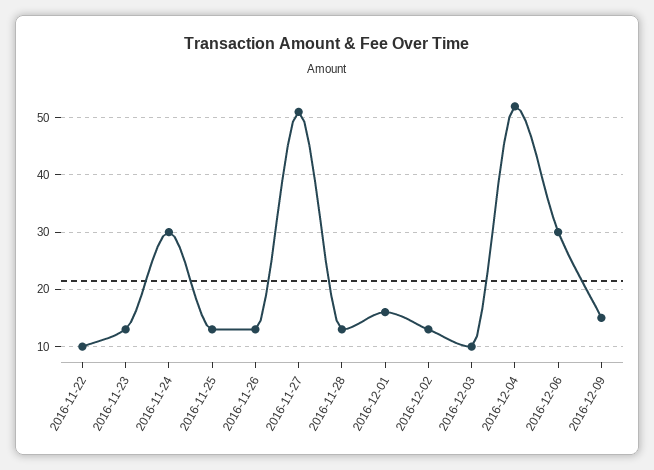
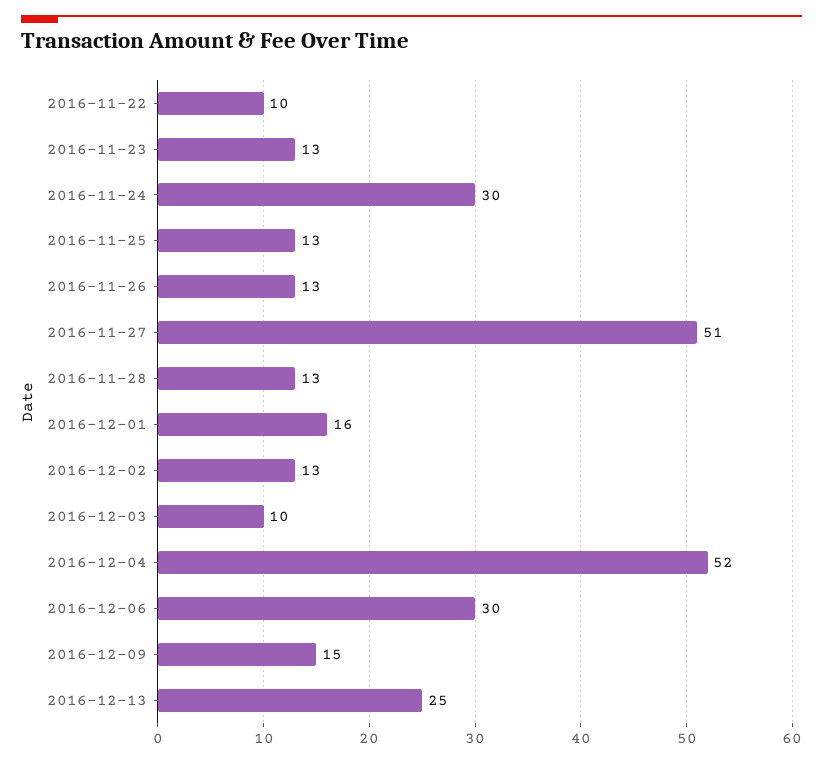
2016-12-13: none -> 25

